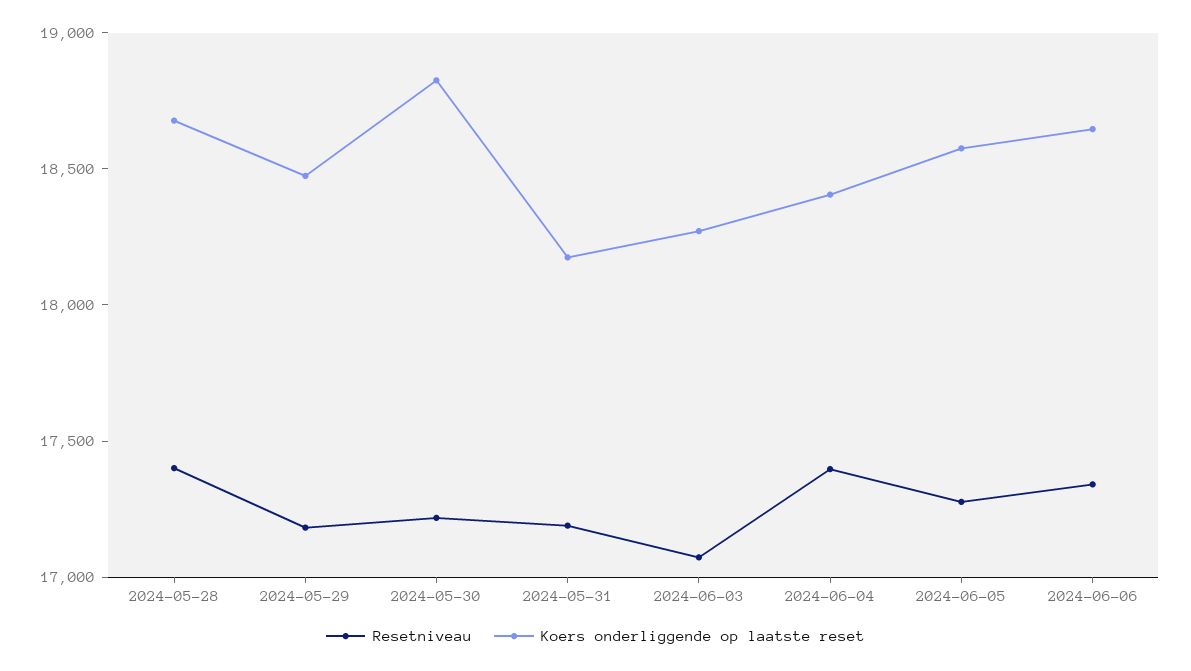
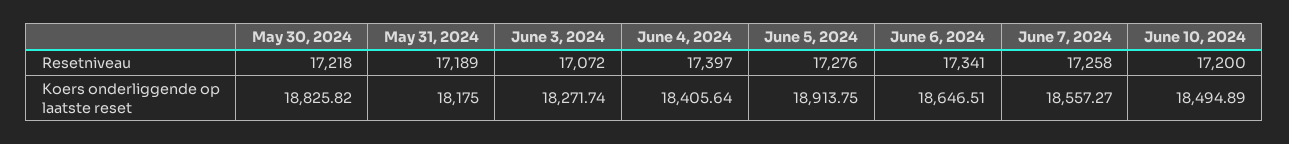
Resetniveau, 2024-05-28: 17400 -> none
Koers onderliggende op laatste reset, 2024-05-28: 18700 -> none
Resetniveau, 2024-05-29: 17200 -> none
Koers onderliggende op laatste reset, 2024-05-29: 18500 -> none
Koers onderliggende op laatste reset, 2024-06-05: 18600 -> 18913.75
Resetniveau, June 7, 2024: none -> 17258
Resetniveau, June 10, 2024: none -> 17200
Koers onderliggende op laatste reset, June 7, 2024: none -> 18557.27
Koers onderliggende op laatste reset, June 10, 2024: none -> 18494.89

